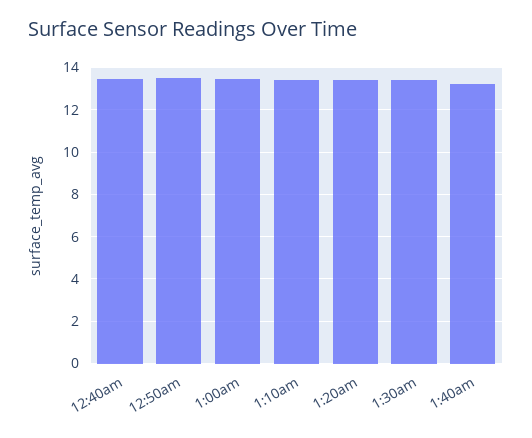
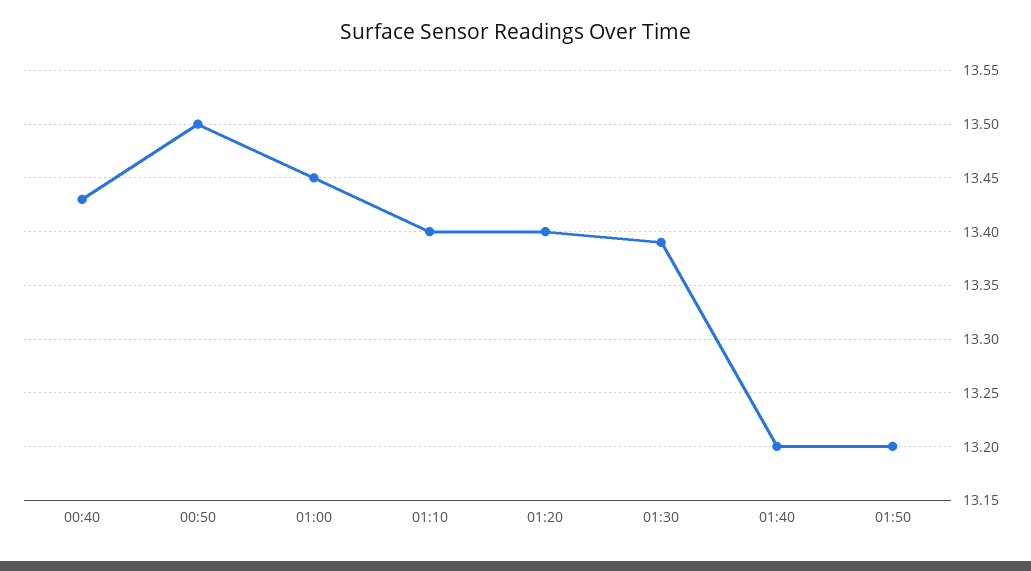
01:50: none -> 13.2

